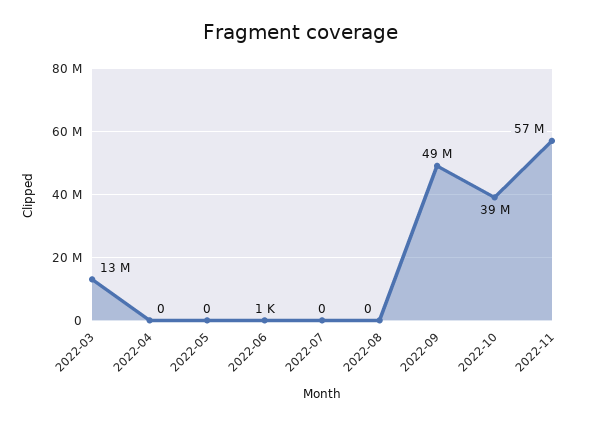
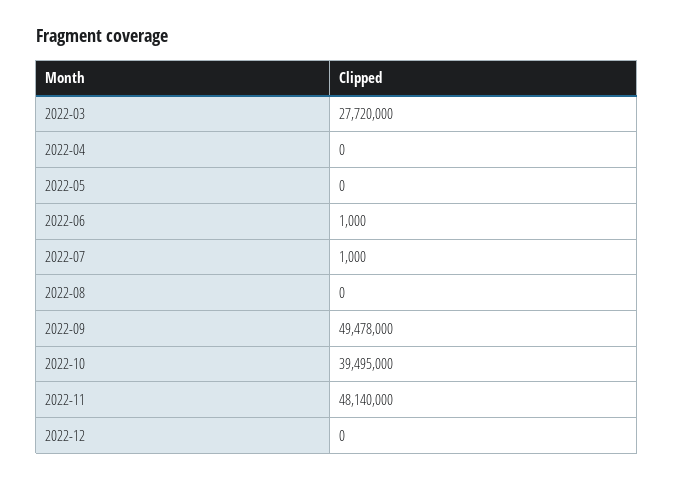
2022-03: 13000000 -> 27720000
2022-07: 0 -> 1000
2022-11: 57000000 -> 48140000
2022-12: none -> 0

